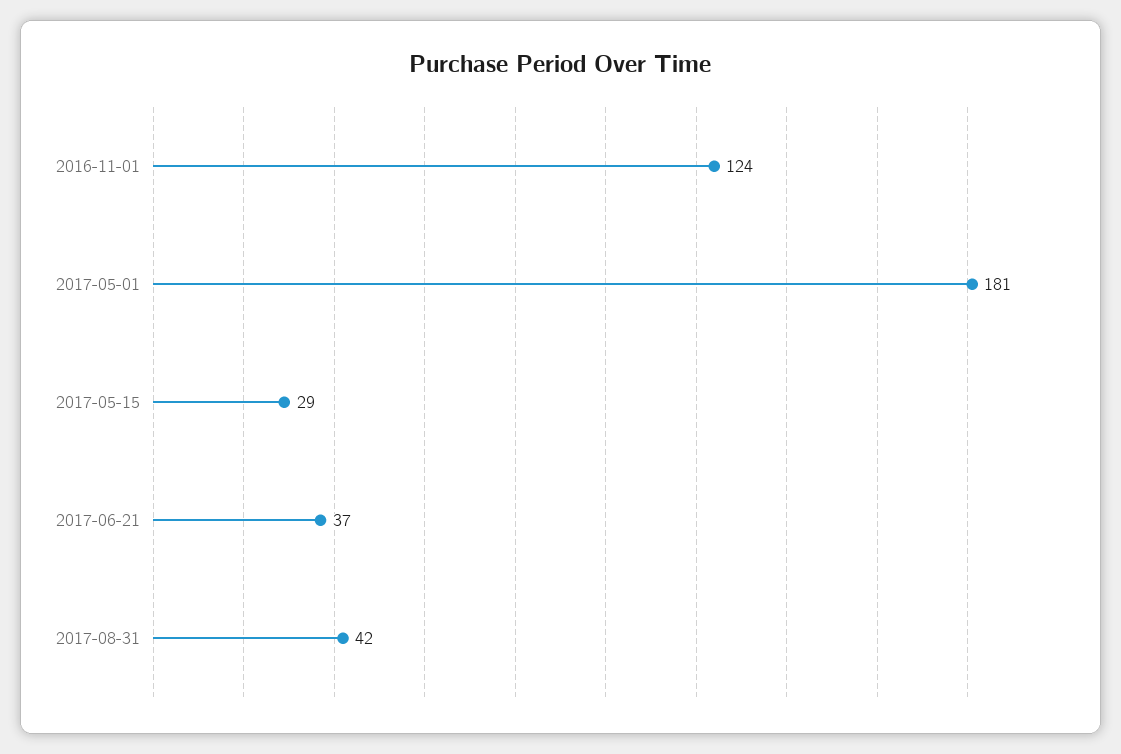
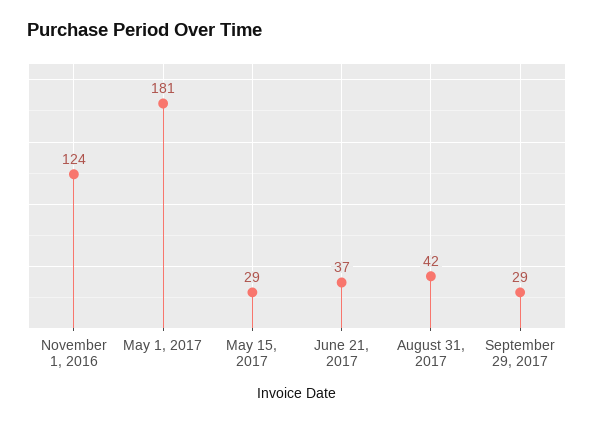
September 29, 2017: none -> 29

